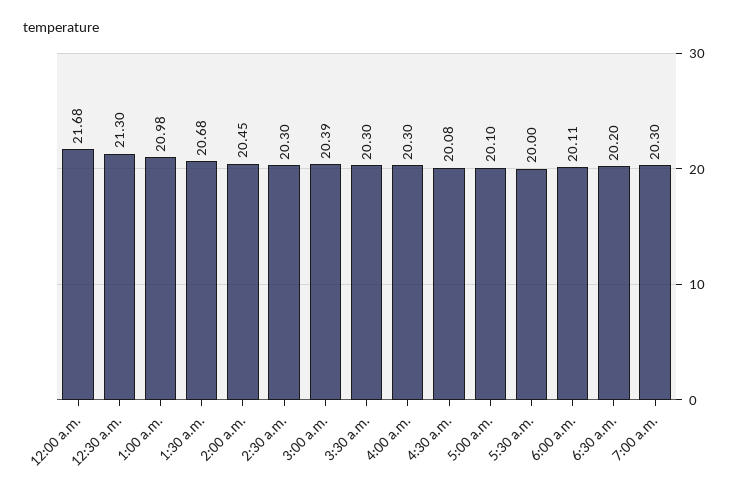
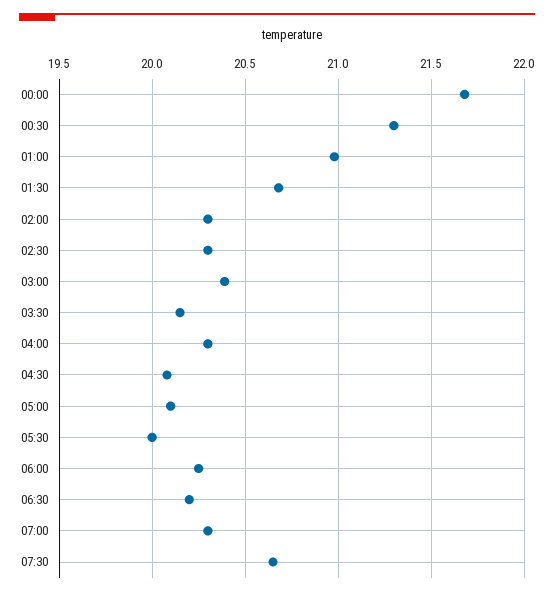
2:00 a.m.: 20.45 -> 20.3
3:30 a.m.: 20.3 -> 20.15
6:00 a.m.: 20.11 -> 20.25
07:30: none -> 20.65

